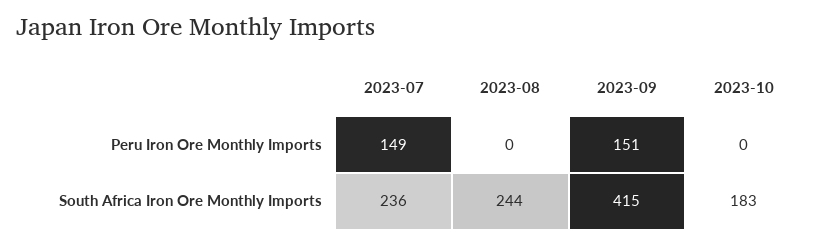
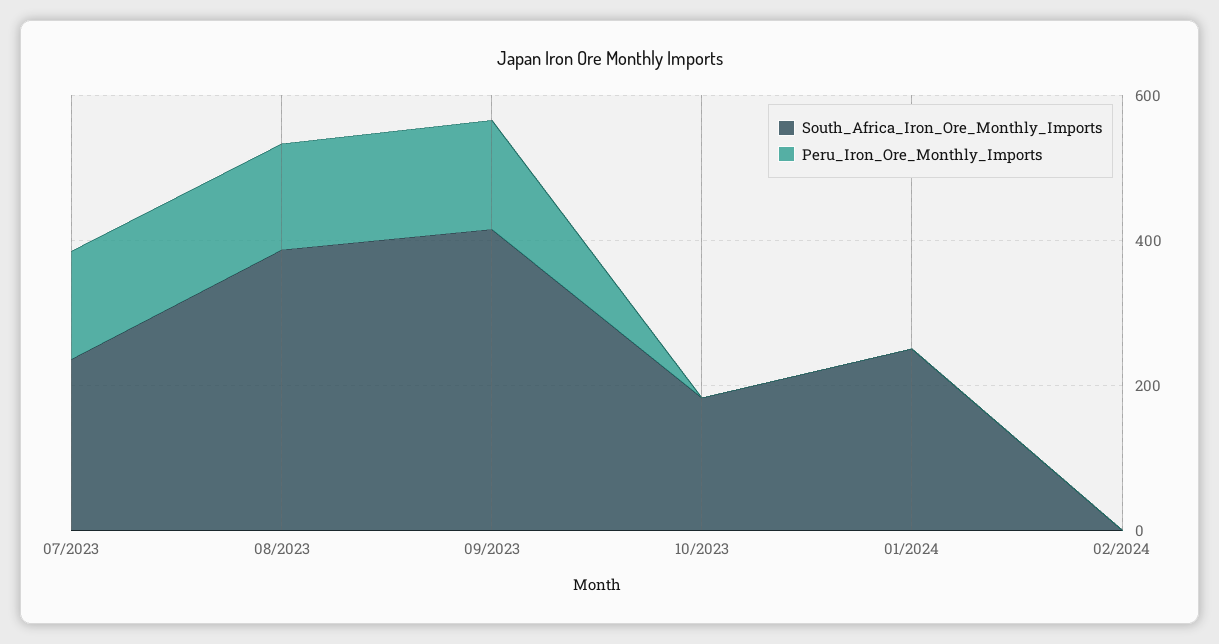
Peru Iron Ore Monthly Imports, 2023-08: 0 -> 150
South Africa Iron Ore Monthly Imports, 2023-08: 244 -> 400
South Africa Iron Ore Monthly Imports, 01/2024: none -> 250
Peru Iron Ore Monthly Imports, 01/2024: none -> 0
South Africa Iron Ore Monthly Imports, 02/2024: none -> 0
Peru Iron Ore Monthly Imports, 02/2024: none -> 0

